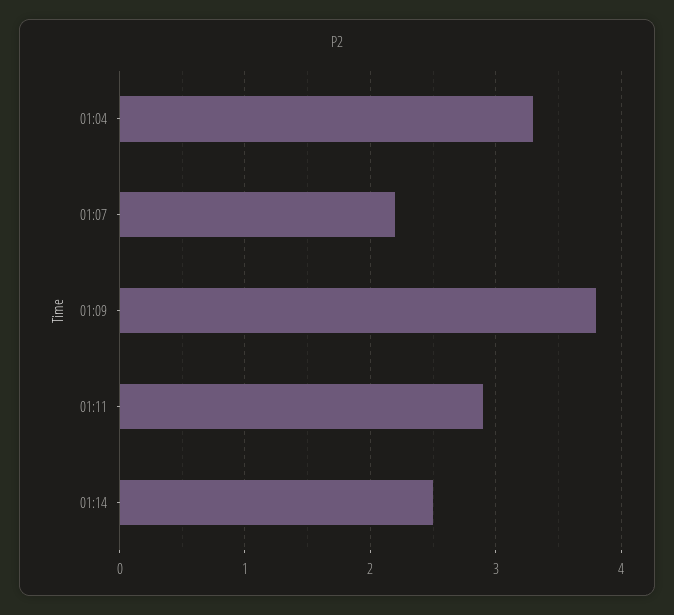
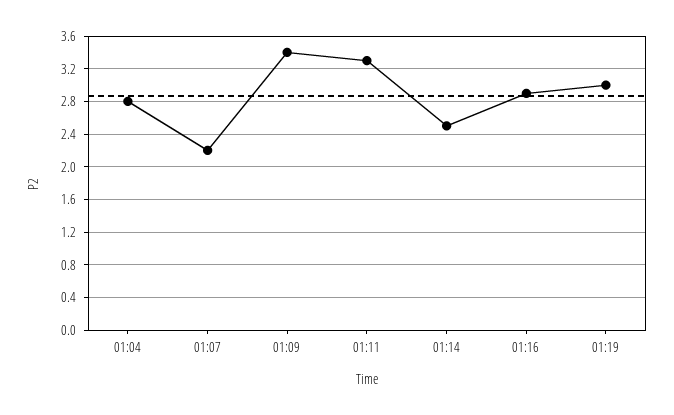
01:04: 3.3 -> 2.8
01:09: 3.8 -> 3.4
01:11: 2.9 -> 3.3
01:16: none -> 2.9
01:19: none -> 3

